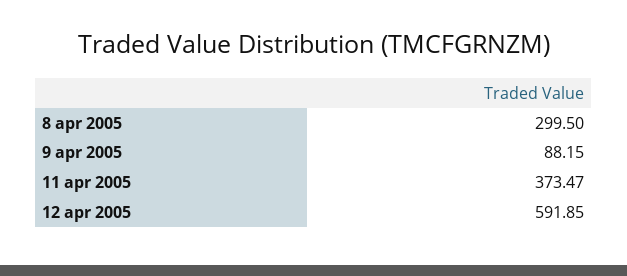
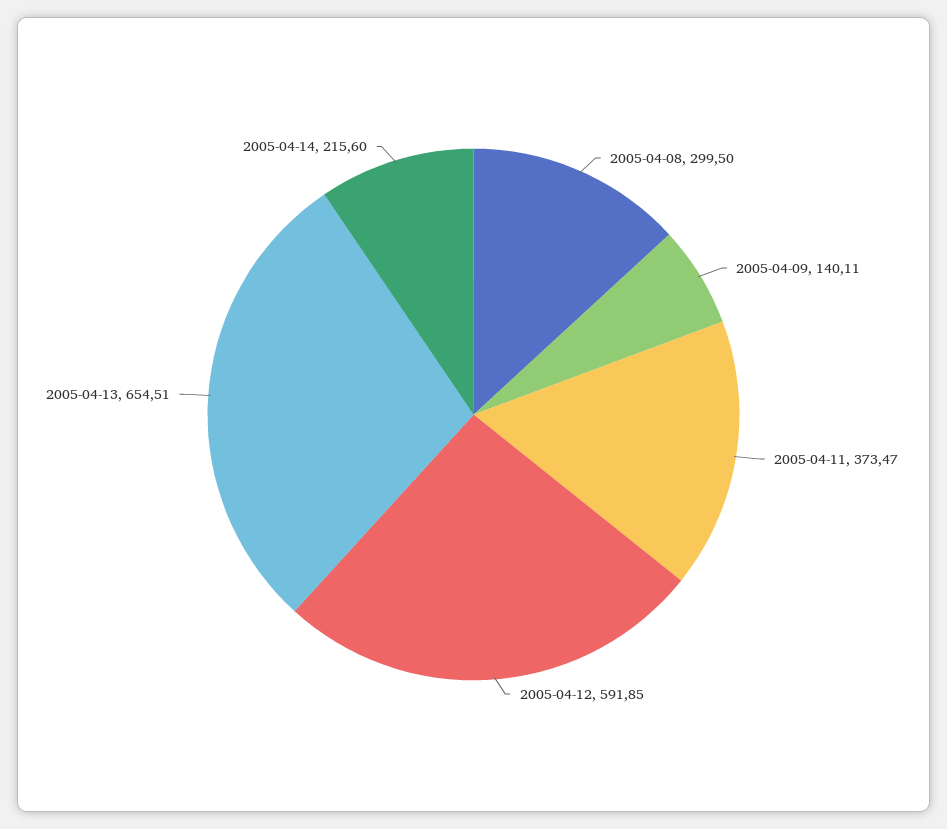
9 apr 2005: 88.15 -> 140.11
2005-04-13: none -> 654.51
2005-04-14: none -> 215.6

